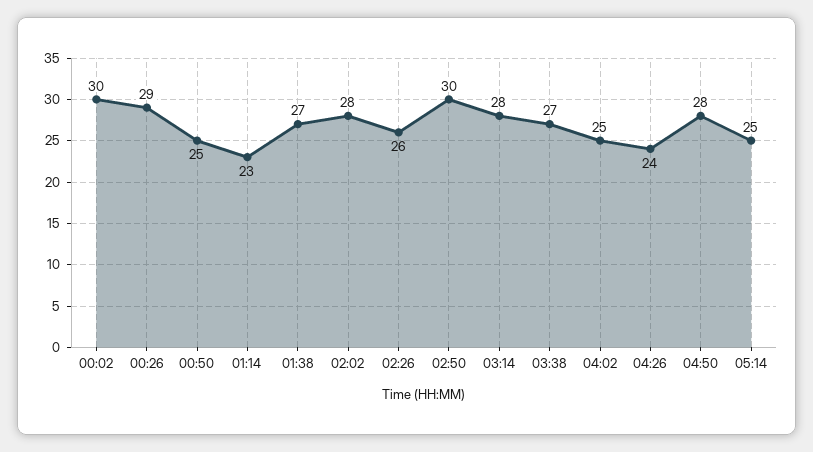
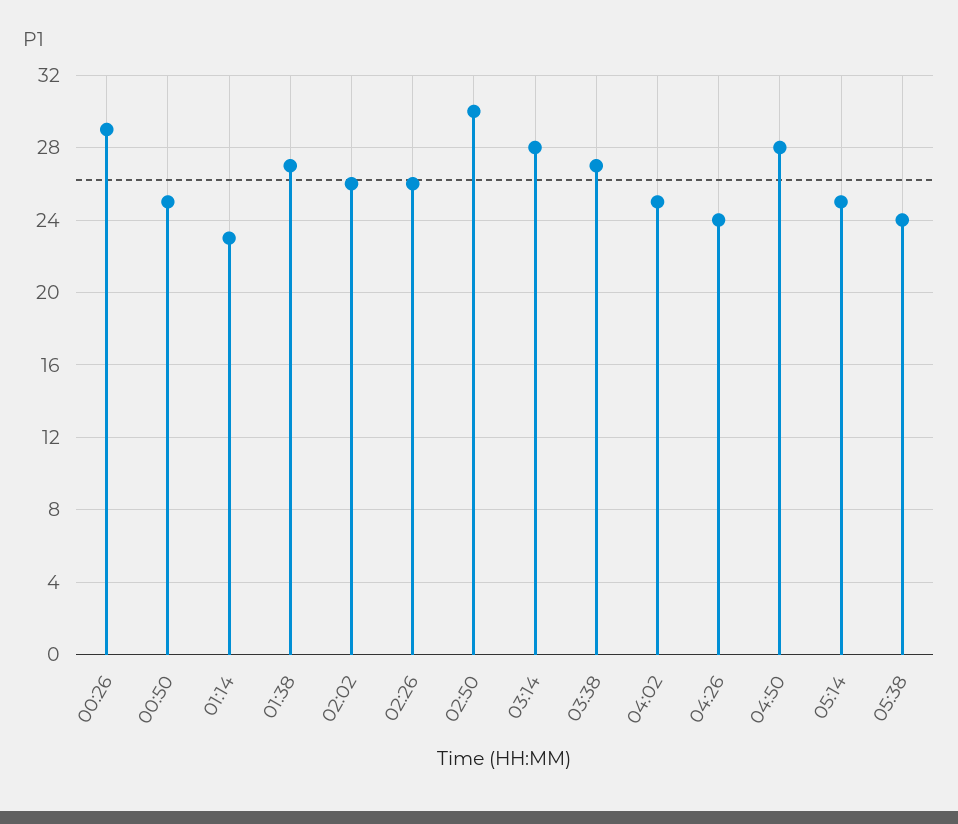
00:02: 30 -> none
02:02: 28 -> 26
05:38: none -> 24

